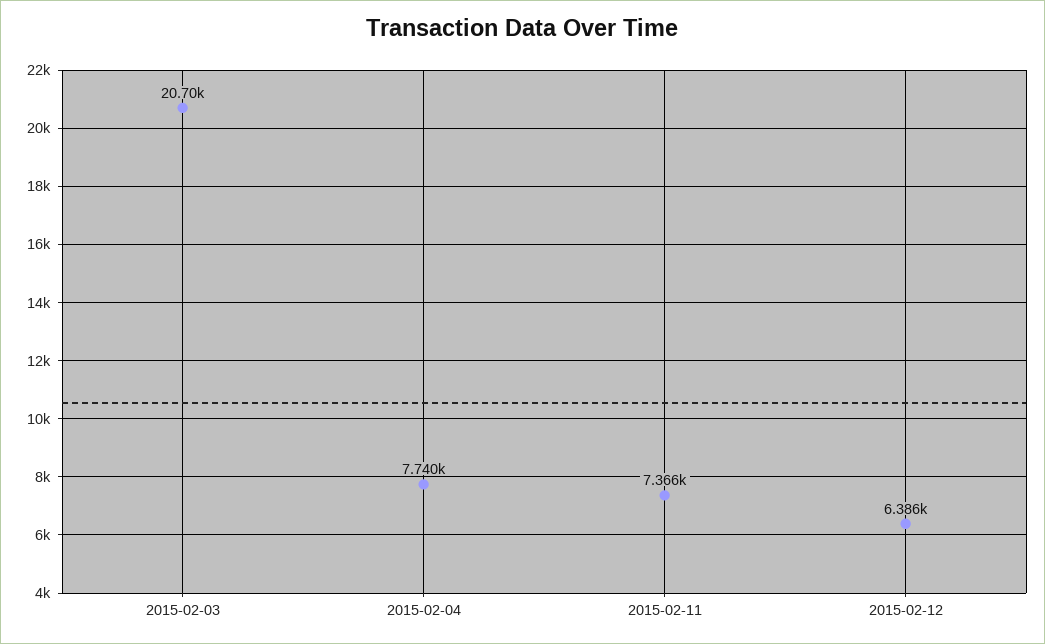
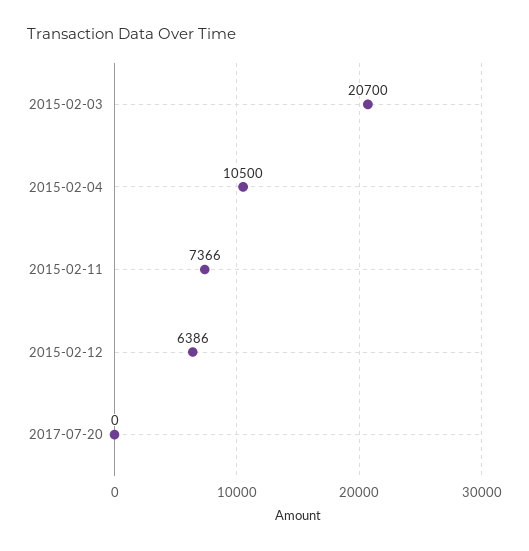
2015-02-04: 7740 -> 10500
2017-07-20: none -> 0

